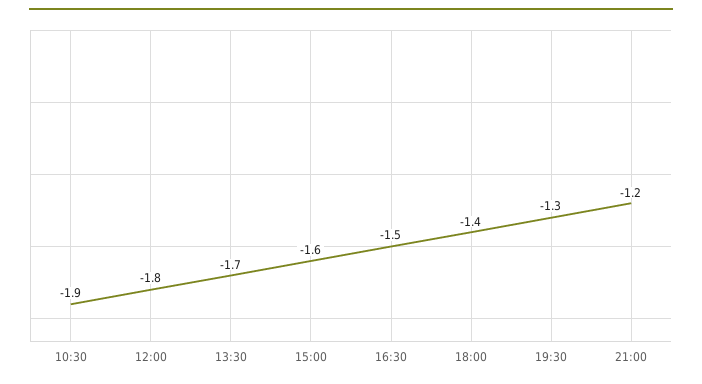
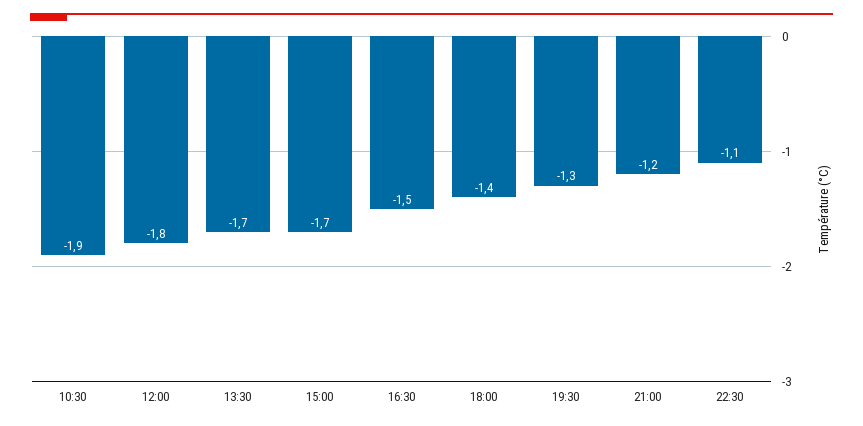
15:00: -1.6 -> -1.7
22:30: none -> -1.1

